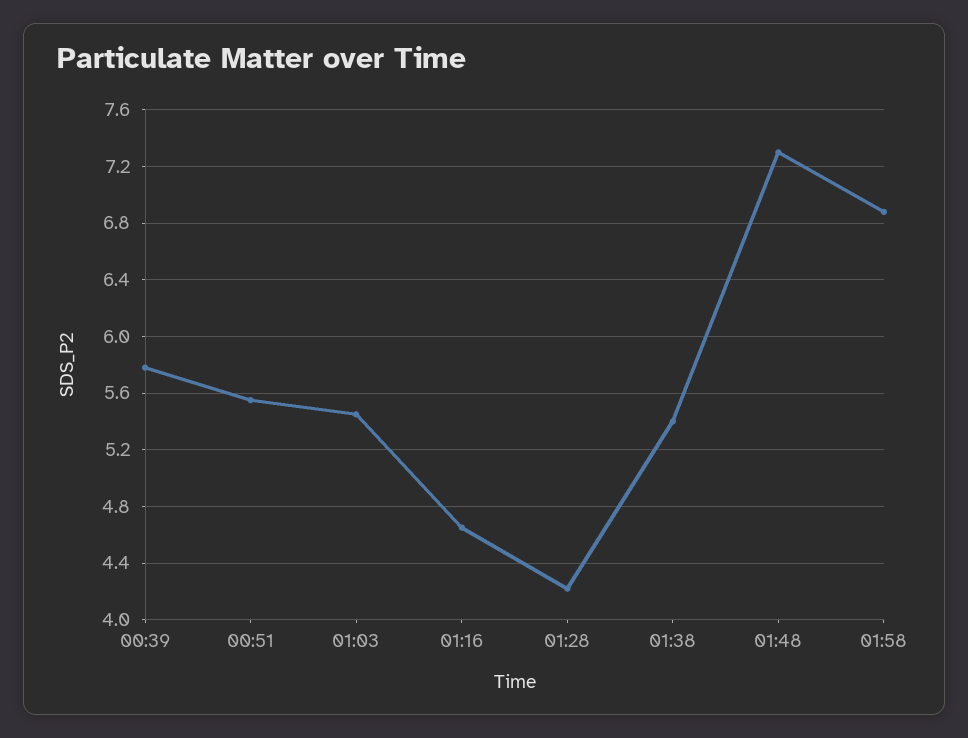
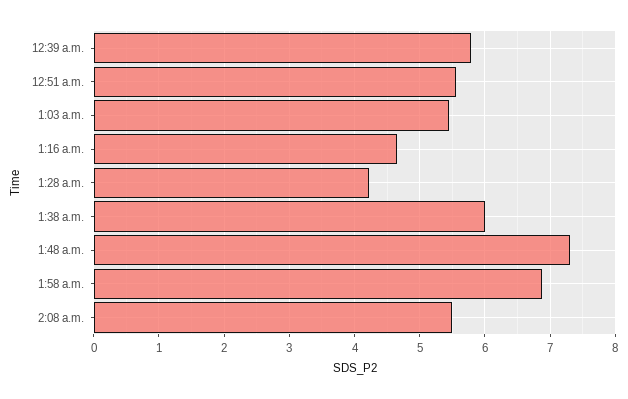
01:38: 5.4 -> 6
2:08 a.m.: none -> 5.5

